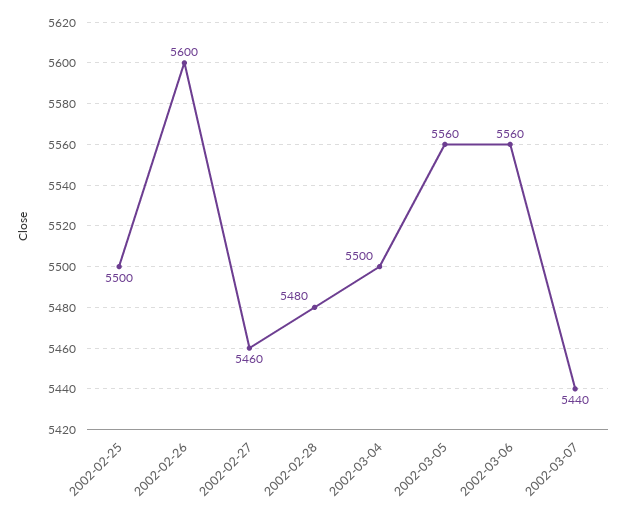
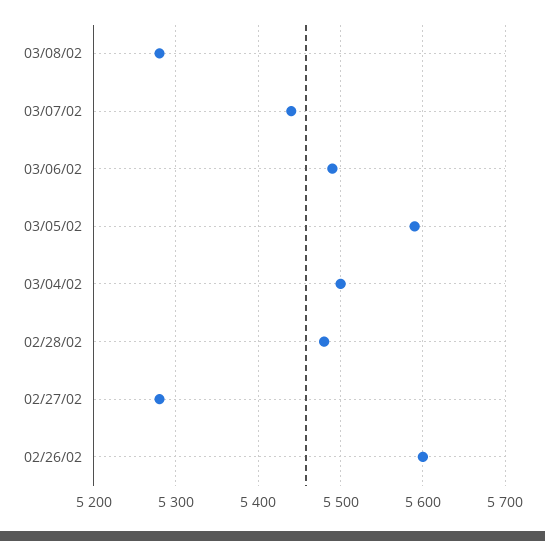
2002-02-25: 5500 -> none
2002-02-27: 5460 -> 5280
2002-03-05: 5560 -> 5590
2002-03-06: 5560 -> 5490
03/08/02: none -> 5280

